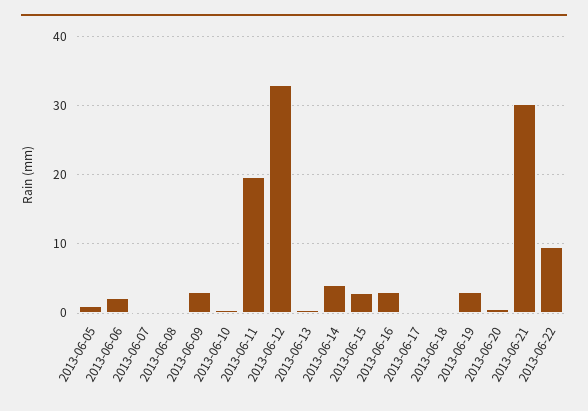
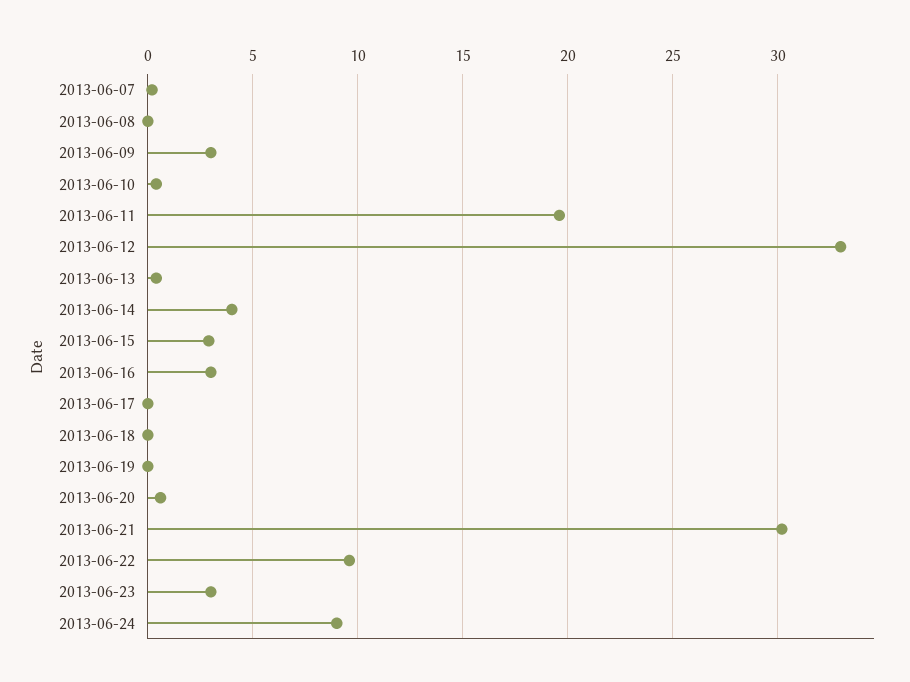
2013-06-05: 1 -> none
2013-06-06: 2 -> none
2013-06-19: 3 -> 0
2013-06-23: none -> 3
2013-06-24: none -> 9

